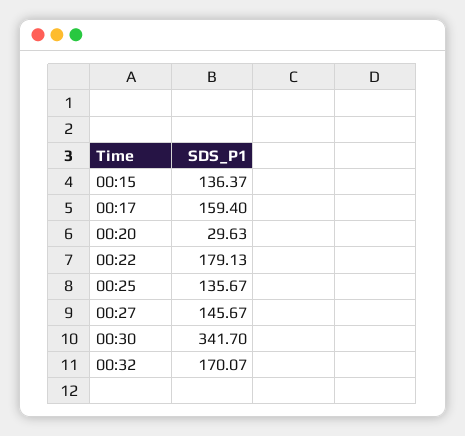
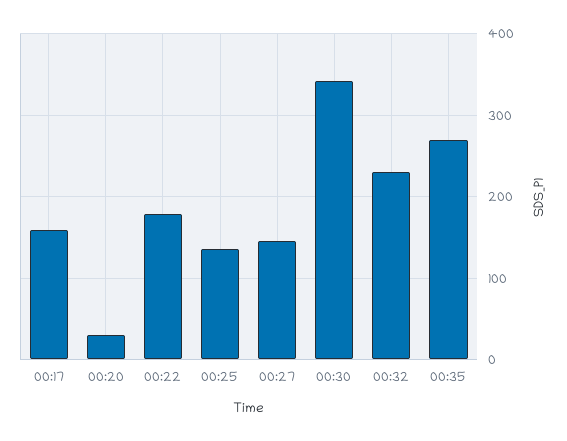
00:15: 136.37 -> none
00:32: 170.07 -> 230
00:35: none -> 270

